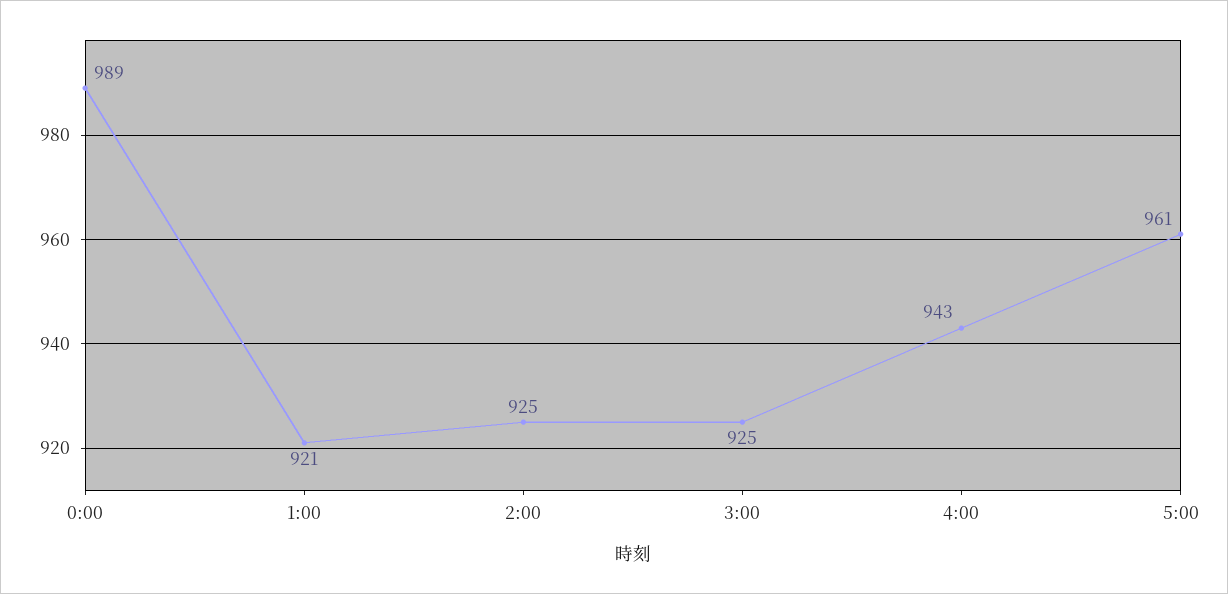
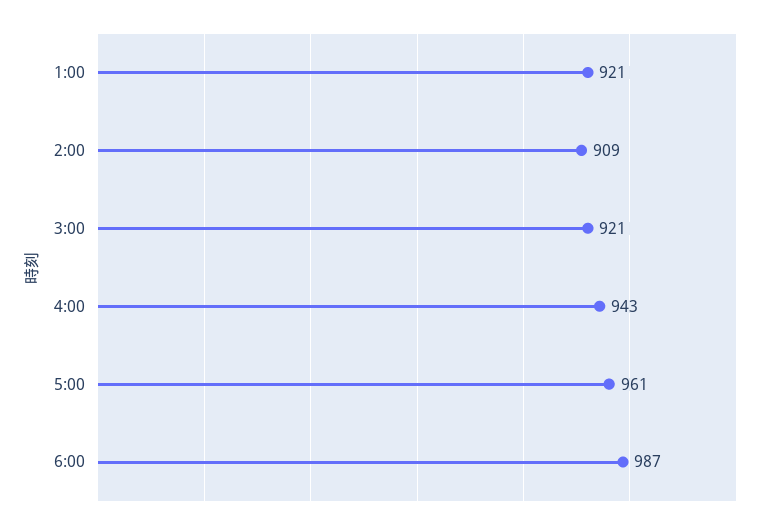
0:00: 989 -> none
2:00: 925 -> 909
3:00: 925 -> 921
6:00: none -> 987

